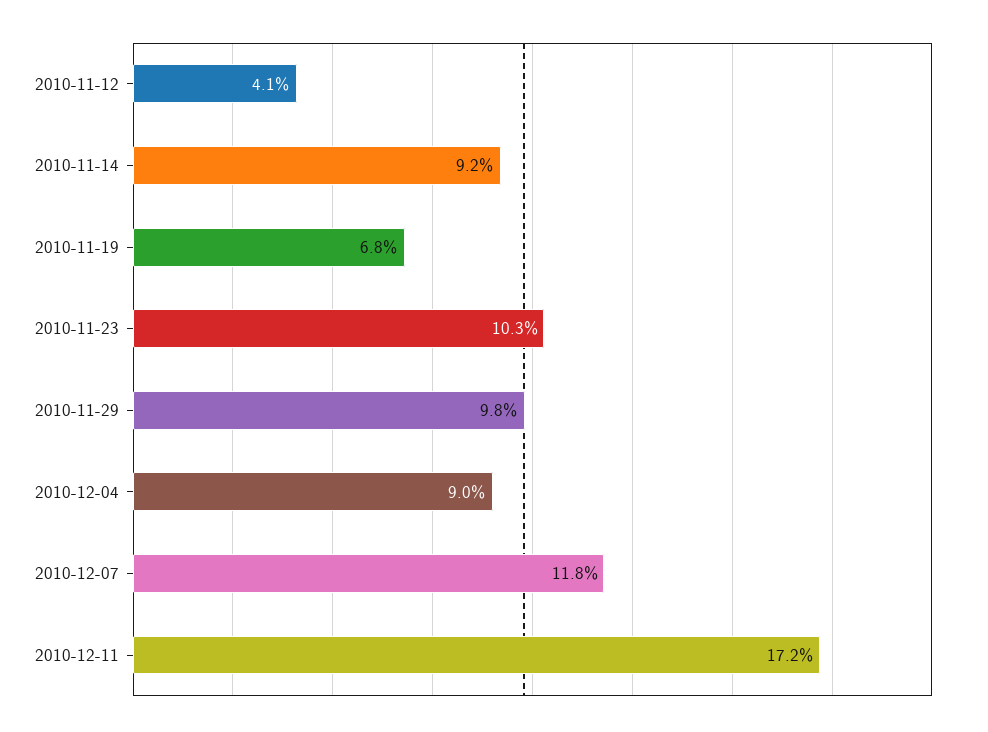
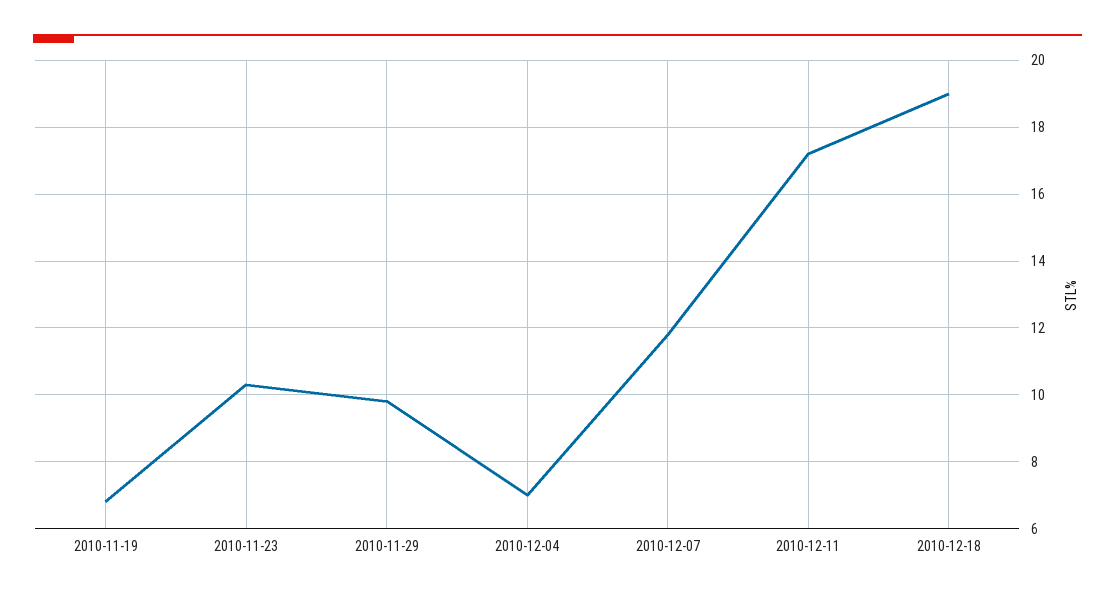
2010-11-12: 4.1 -> none
2010-11-14: 9.2 -> none
2010-12-04: 9 -> 7
2010-12-18: none -> 19

